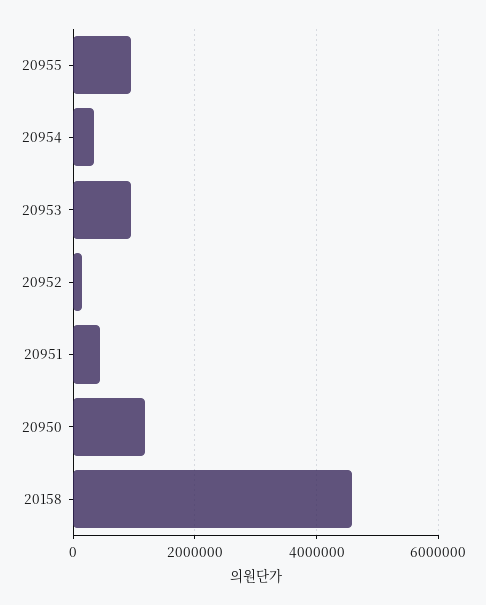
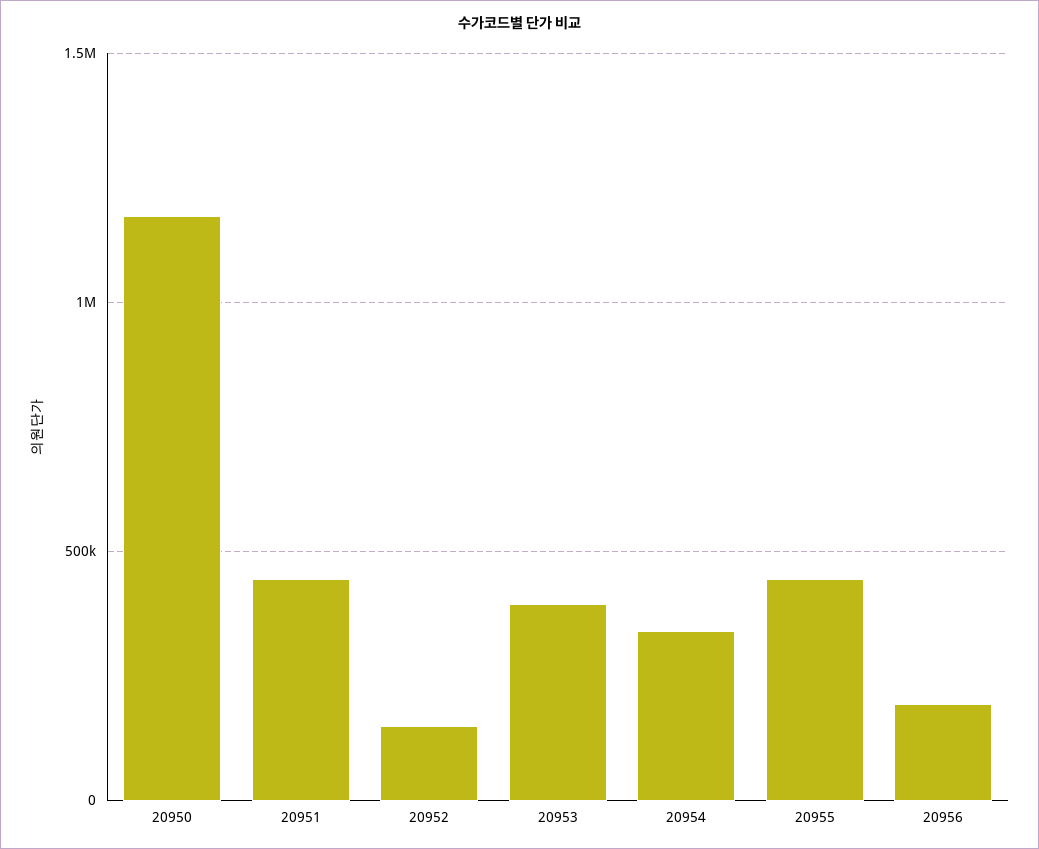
20955: 1000000 -> 450000
20953: 1000000 -> 400000
20158: 4600000 -> none
20956: none -> 200000

